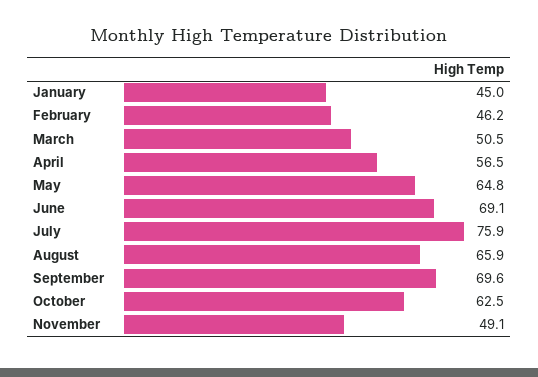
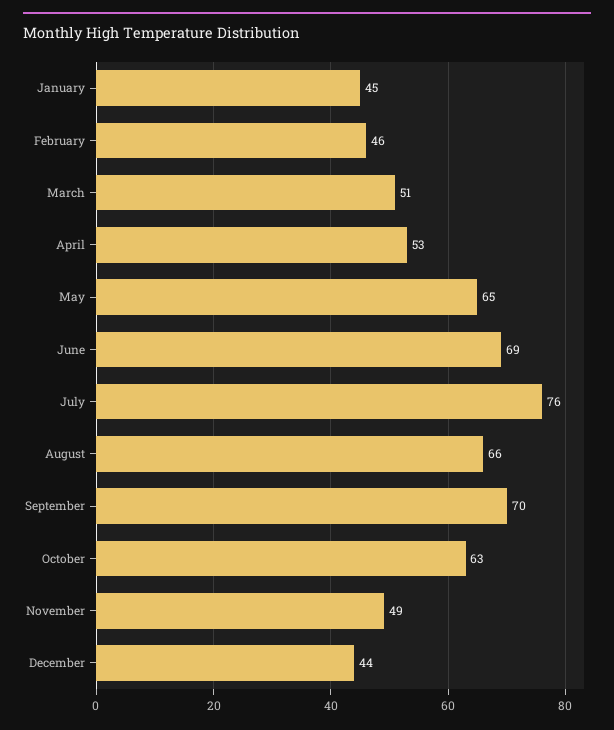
April: 56.5 -> 53
December: none -> 44

